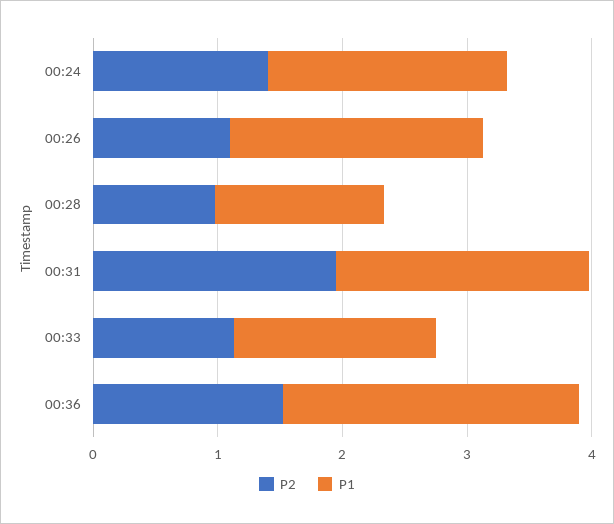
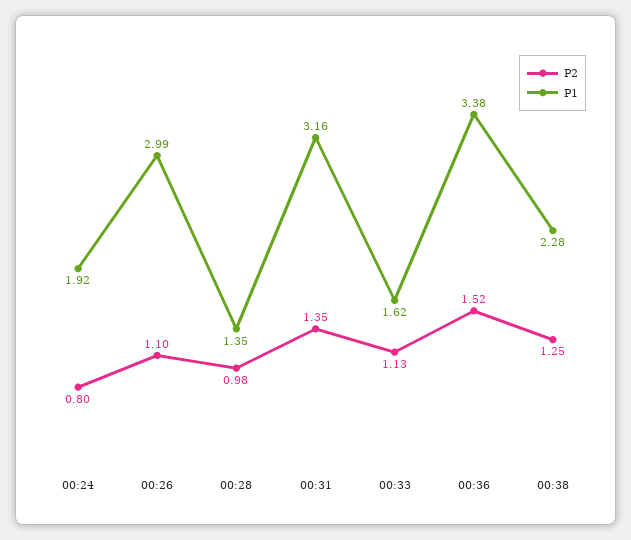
P2, 00:24: 1.4 -> 0.8
P1, 00:26: 2 -> 2.99
P2, 00:31: 2 -> 1.35
P1, 00:31: 2 -> 3.16
P1, 00:36: 2.4 -> 3.38
P2, 00:38: none -> 1.25
P1, 00:38: none -> 2.28

